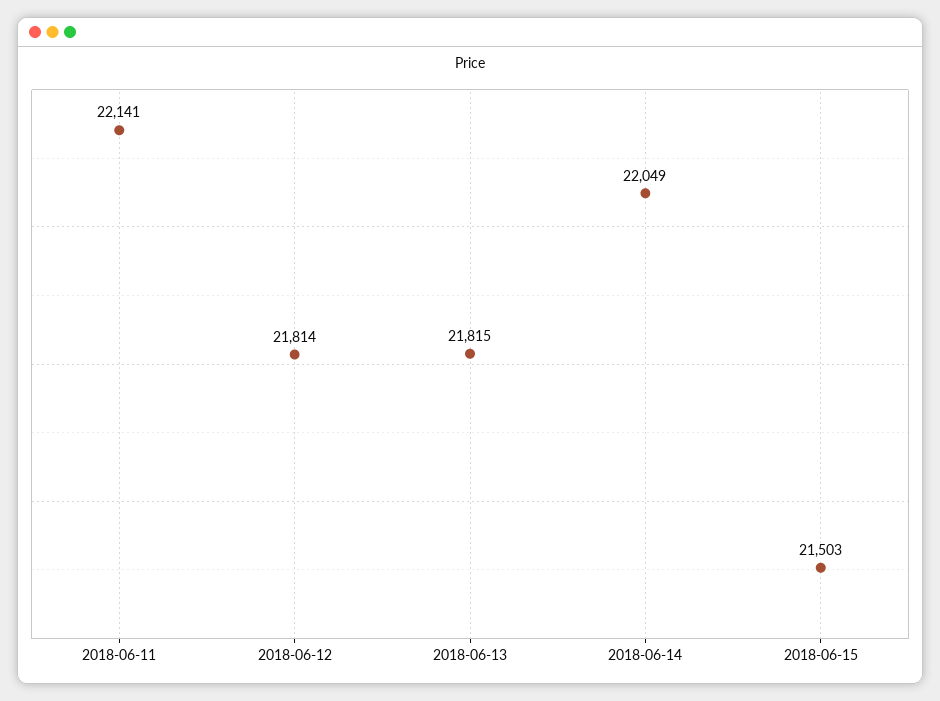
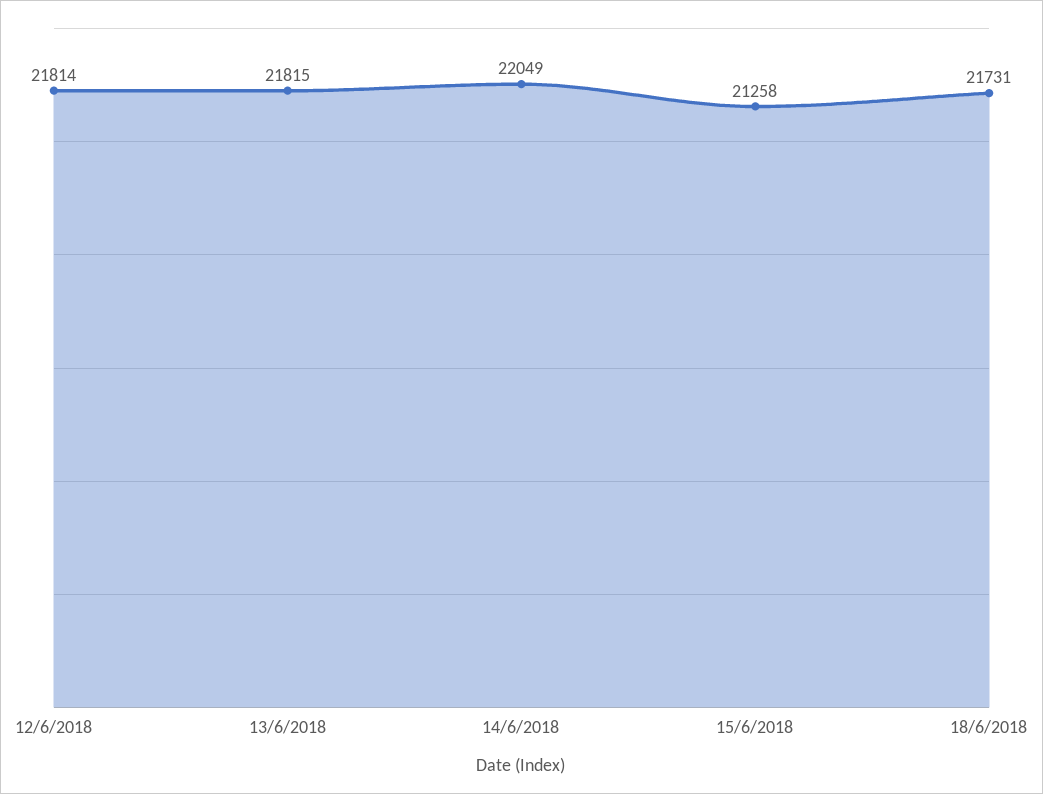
2018-06-11: 22141 -> none
2018-06-15: 21503 -> 21258
18/6/2018: none -> 21731

